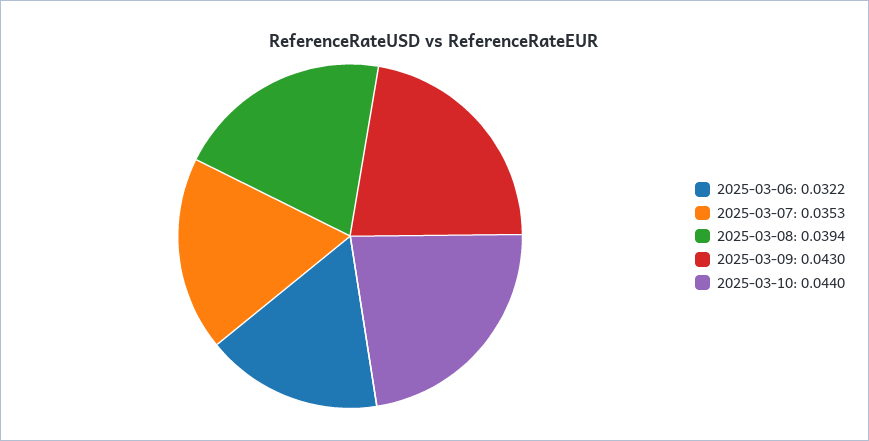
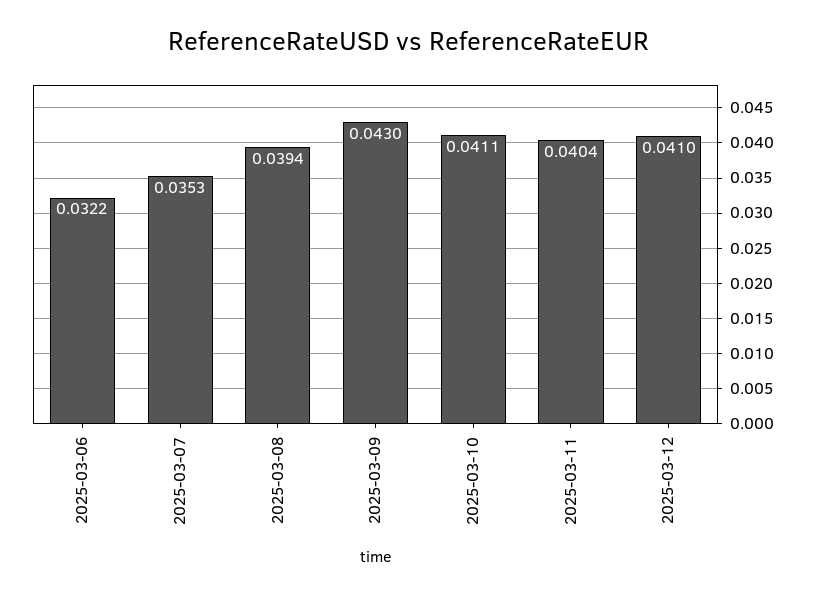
2025-03-10: 0.044 -> 0.0411
2025-03-11: none -> 0.0404
2025-03-12: none -> 0.041

